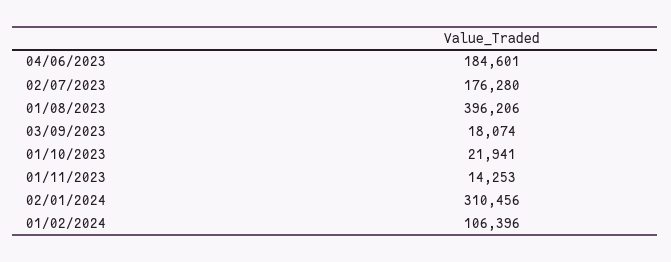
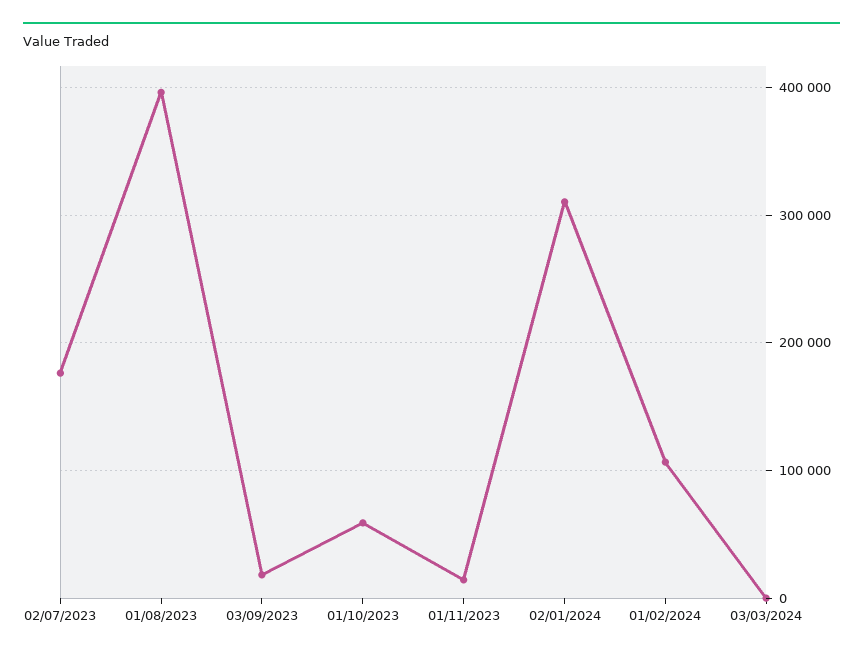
04/06/2023: 184601 -> none
01/10/2023: 21941 -> 60000
03/03/2024: none -> 0

